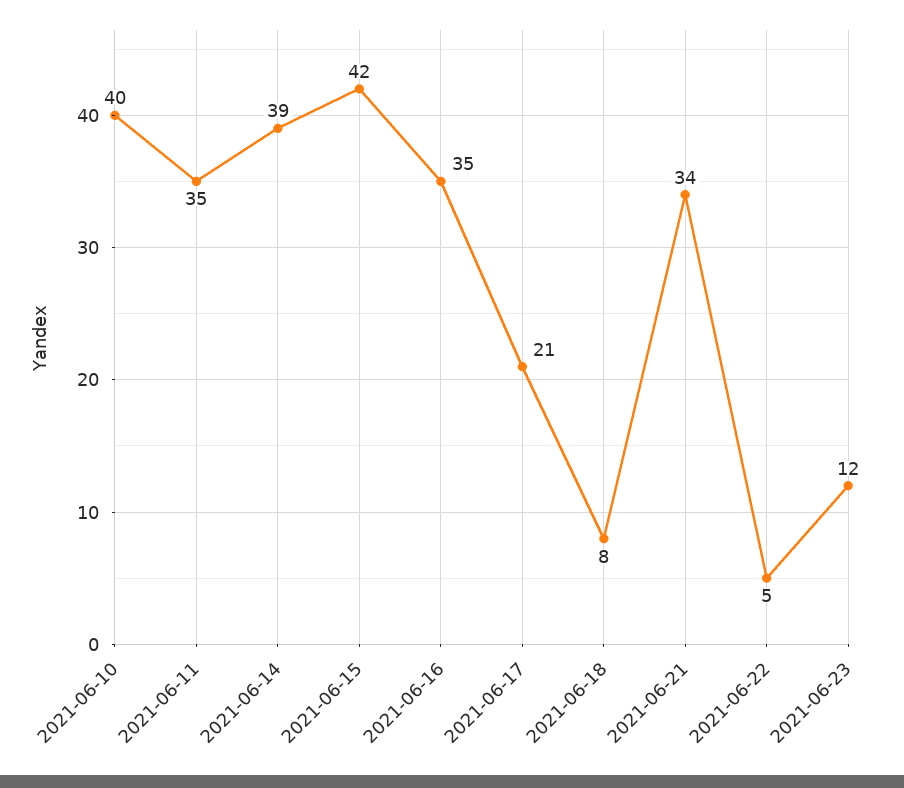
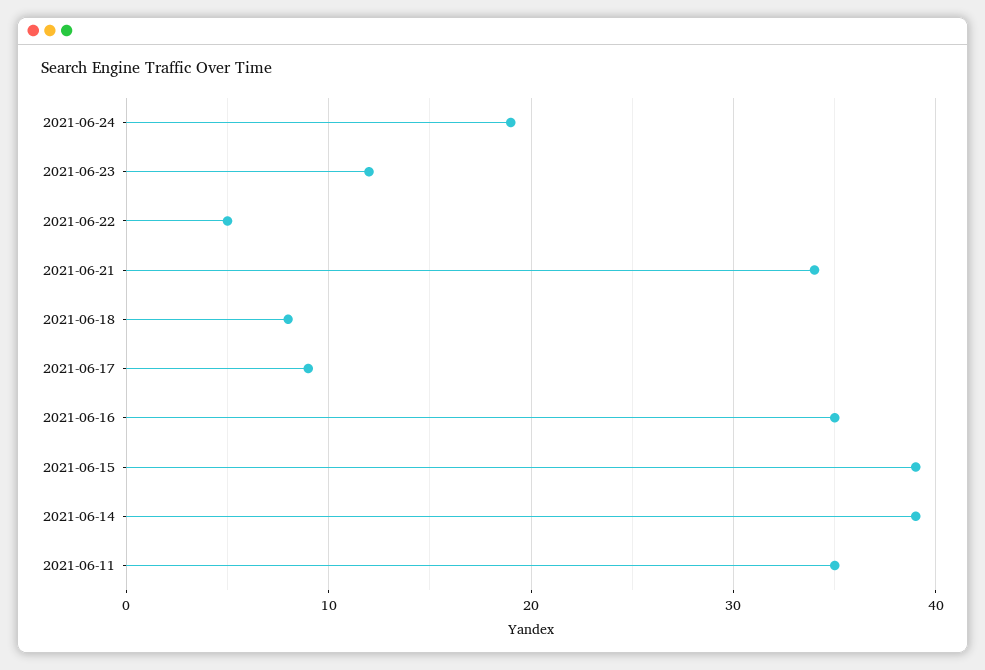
2021-06-10: 40 -> none
2021-06-15: 42 -> 39
2021-06-17: 21 -> 9
2021-06-24: none -> 19

